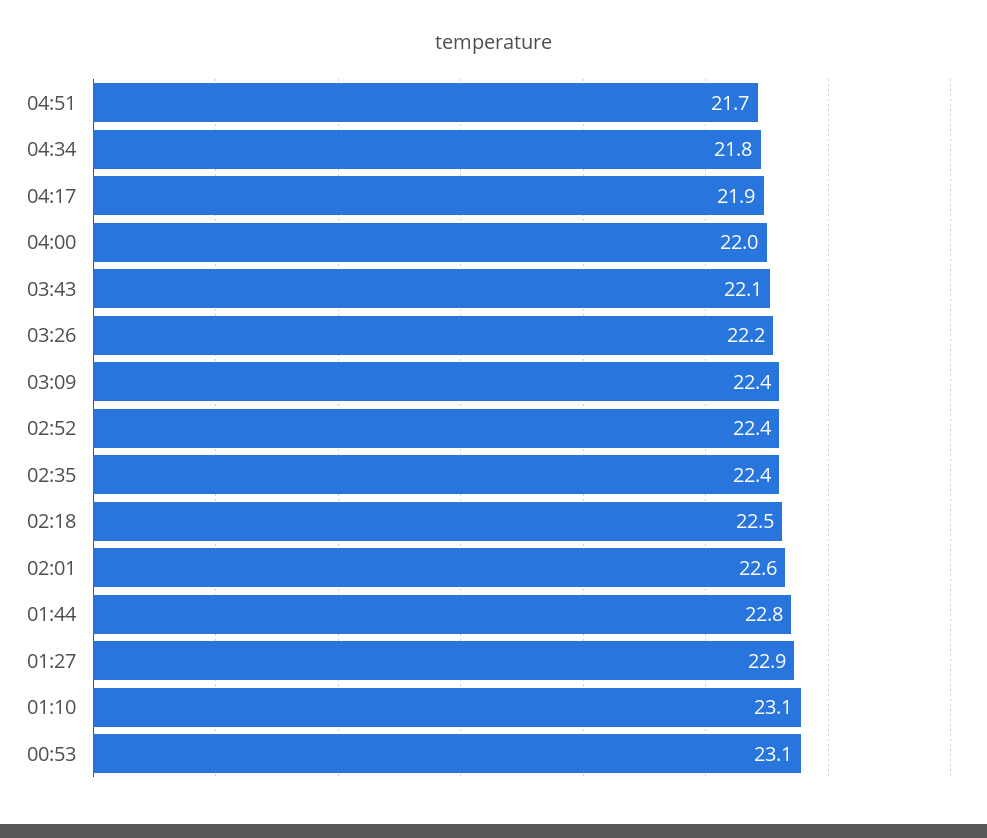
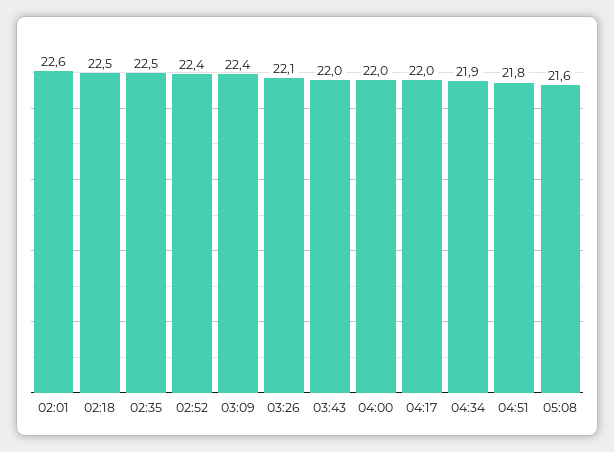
04:51: 21.7 -> 21.8
04:34: 21.8 -> 21.9
04:17: 21.9 -> 22
03:43: 22.1 -> 22
03:26: 22.2 -> 22.1
02:35: 22.4 -> 22.5
01:44: 22.8 -> none
01:27: 22.9 -> none
01:10: 23.1 -> none
00:53: 23.1 -> none
05:08: none -> 21.6

